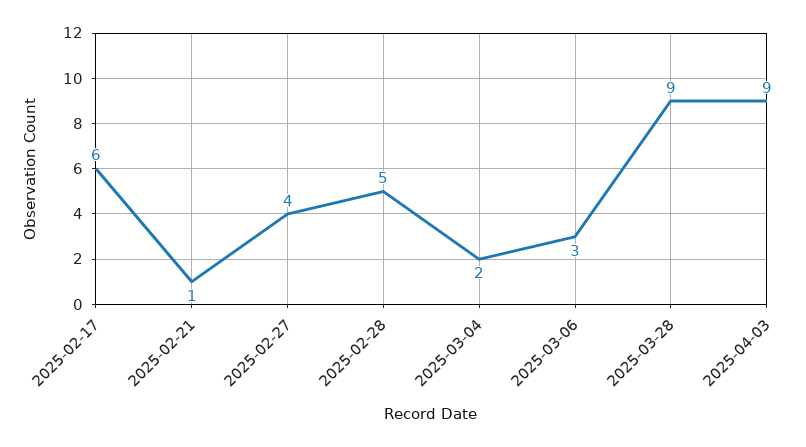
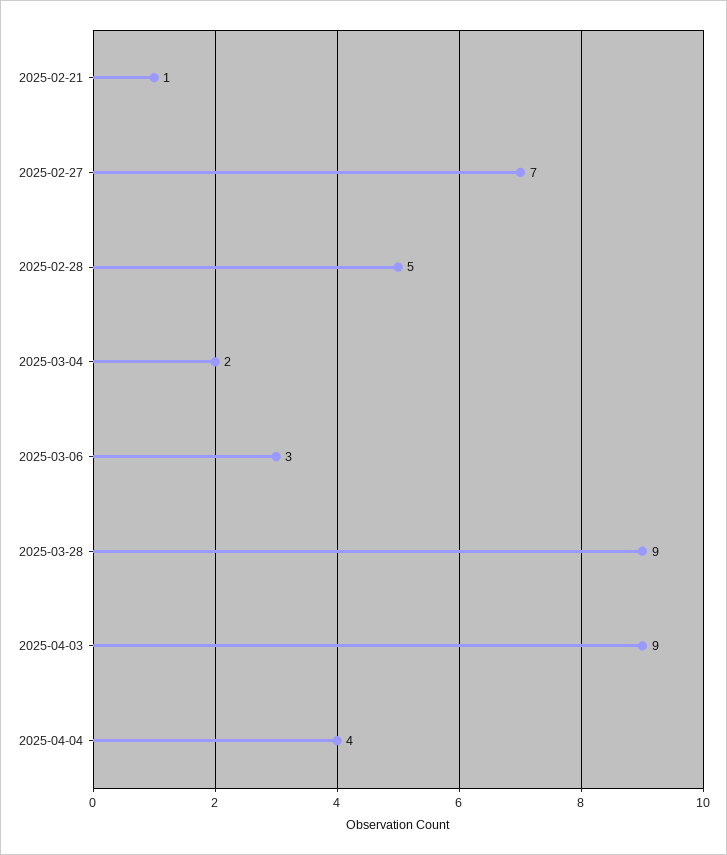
2025-02-17: 6 -> none
2025-02-27: 4 -> 7
2025-04-04: none -> 4

